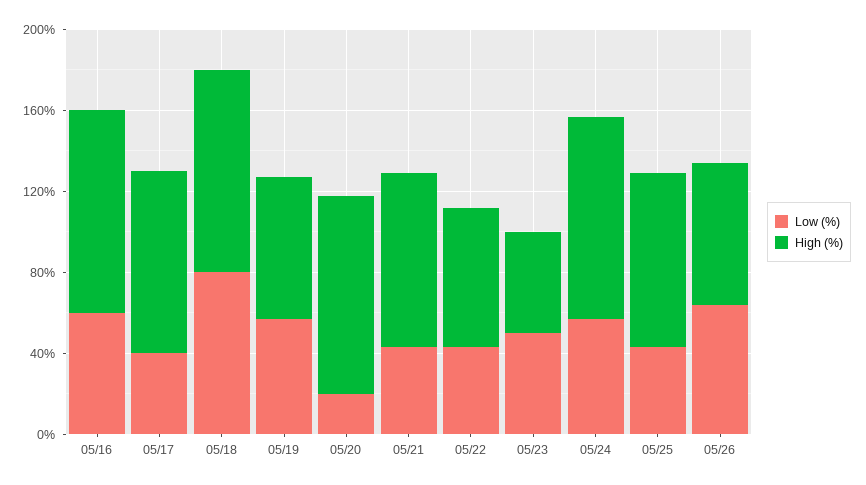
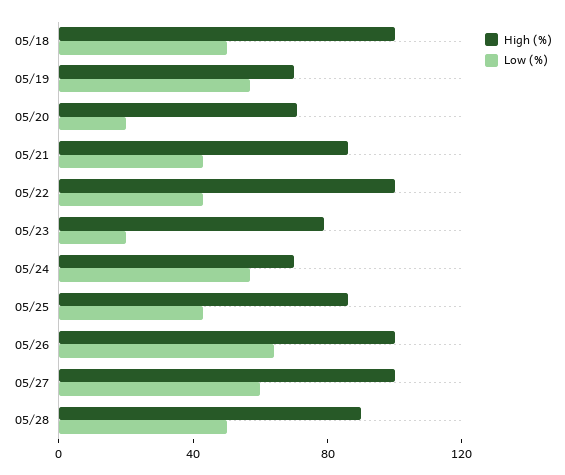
Low (%), 05/16: 60 -> none
High (%), 05/16: 100 -> none
Low (%), 05/17: 40 -> none
High (%), 05/17: 90 -> none
Low (%), 05/18: 80 -> 50
High (%), 05/20: 100 -> 70
High (%), 05/22: 70 -> 100
Low (%), 05/23: 50 -> 20
High (%), 05/23: 50 -> 80
High (%), 05/24: 100 -> 70
High (%), 05/26: 70 -> 100
High (%), 05/27: none -> 100
Low (%), 05/27: none -> 60
High (%), 05/28: none -> 90
Low (%), 05/28: none -> 50

